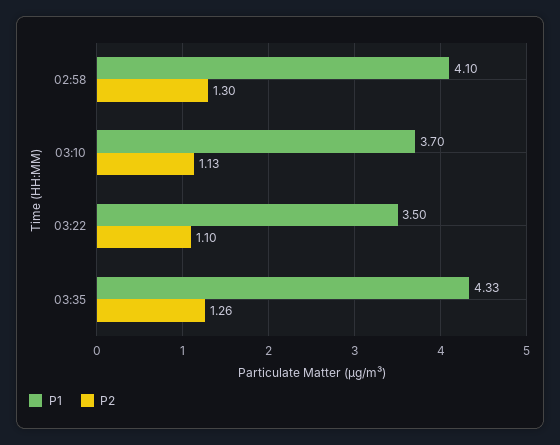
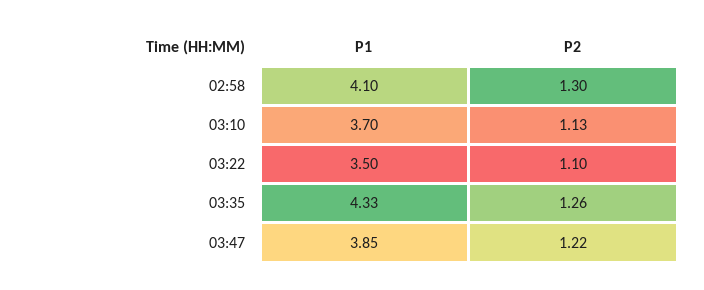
P1, 03:47: none -> 3.85
P2, 03:47: none -> 1.22

